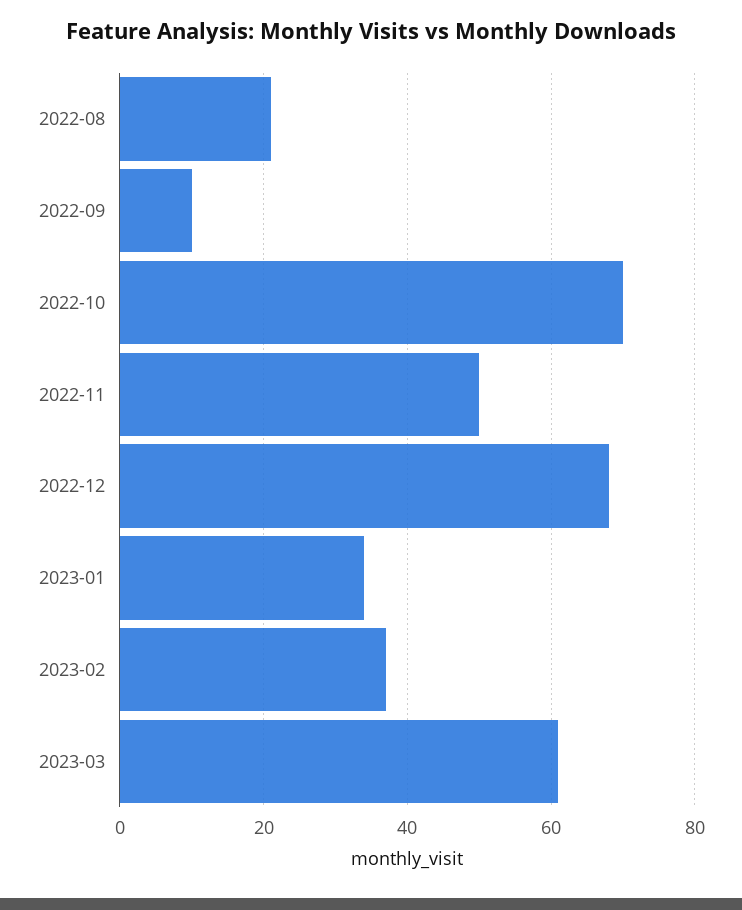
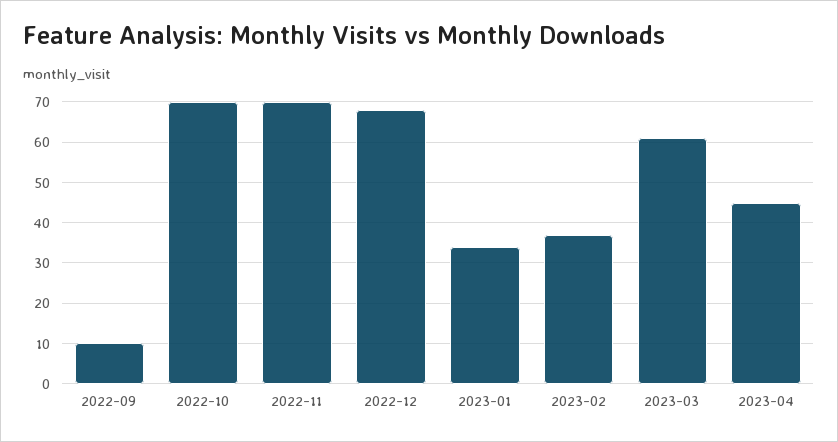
2022-08: 20 -> none
2022-11: 50 -> 70
2023-04: none -> 45

